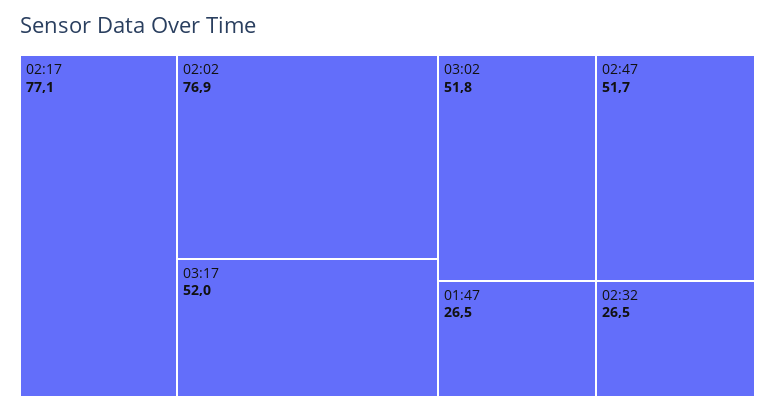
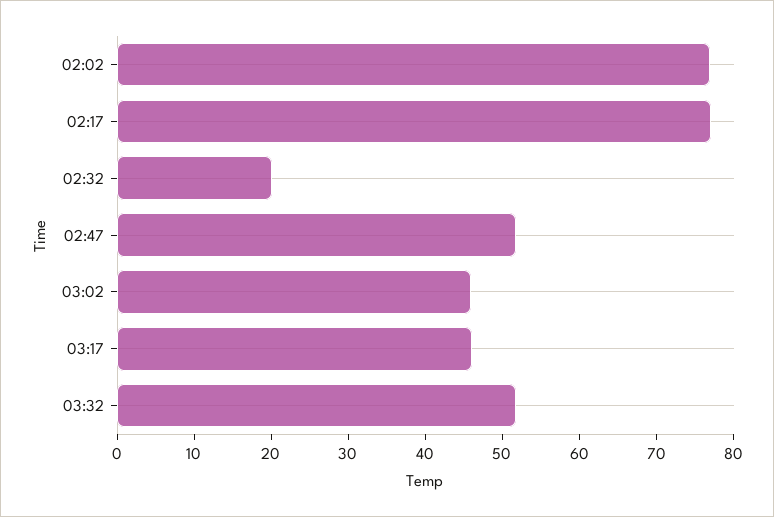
03:17: 52 -> 46
03:02: 51.8 -> 46
01:47: 26.5 -> none
02:32: 26.5 -> 20
03:32: none -> 52

